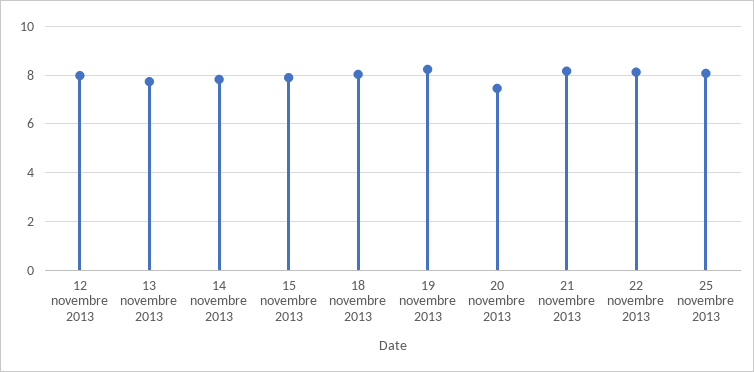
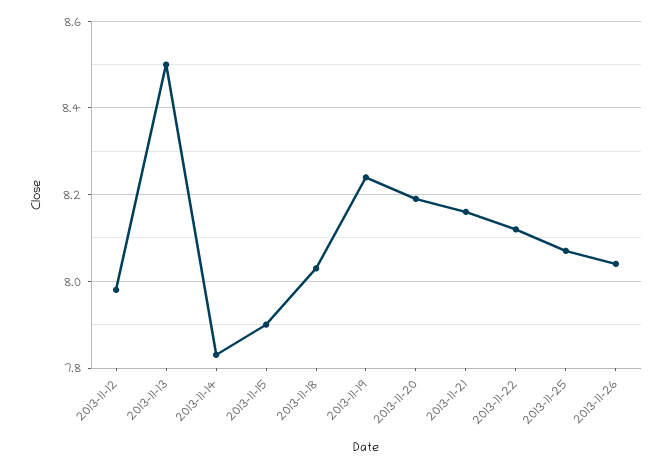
13 novembre 2013: 7.75 -> 8.5
20 novembre 2013: 7.5 -> 8.2
2013-11-26: none -> 8.05

